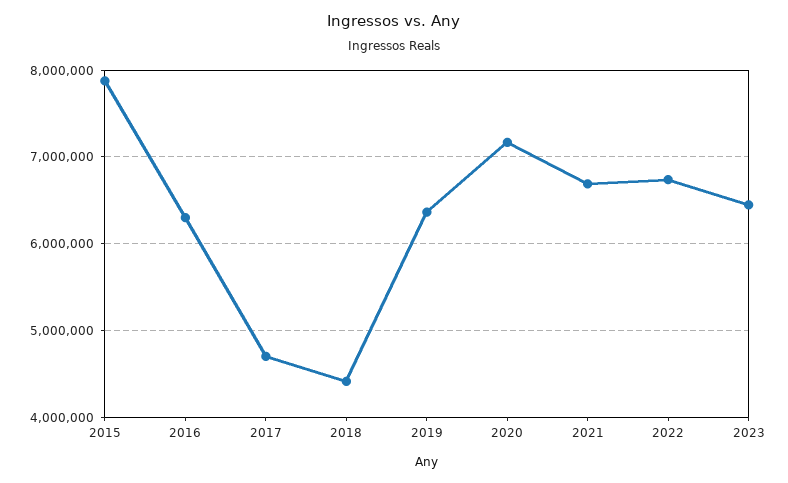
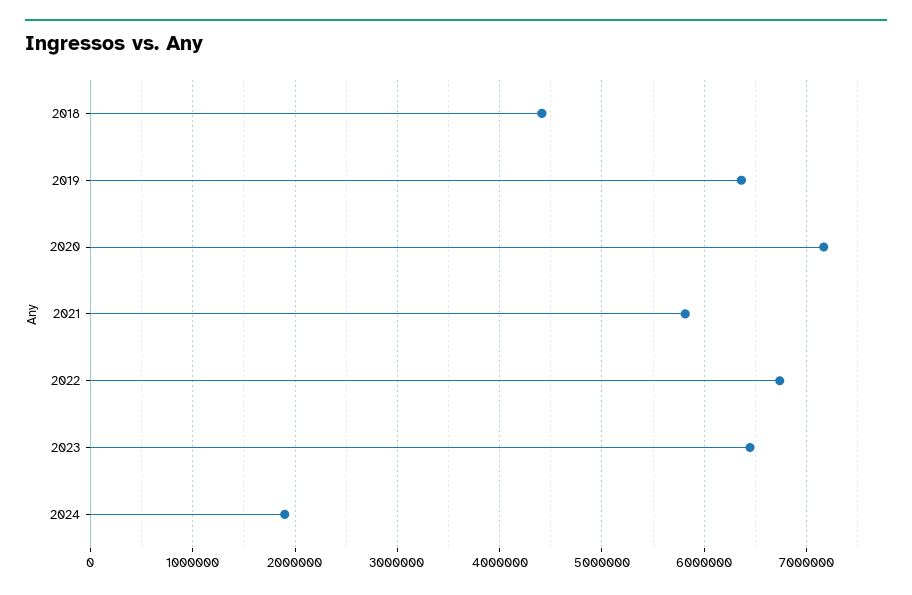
2015: 7900000 -> none
2016: 6300000 -> none
2017: 4700000 -> none
2021: 6700000 -> 5800000
2024: none -> 1900000

